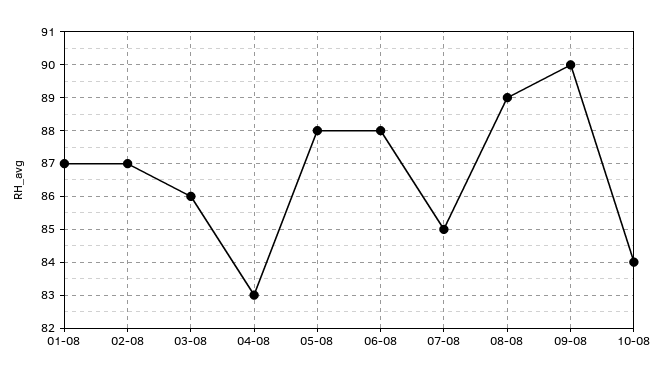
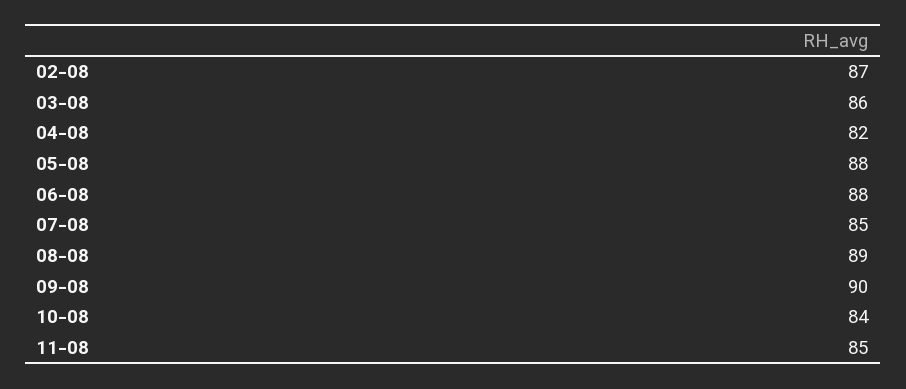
01-08: 87 -> none
04-08: 83 -> 82
11-08: none -> 85

